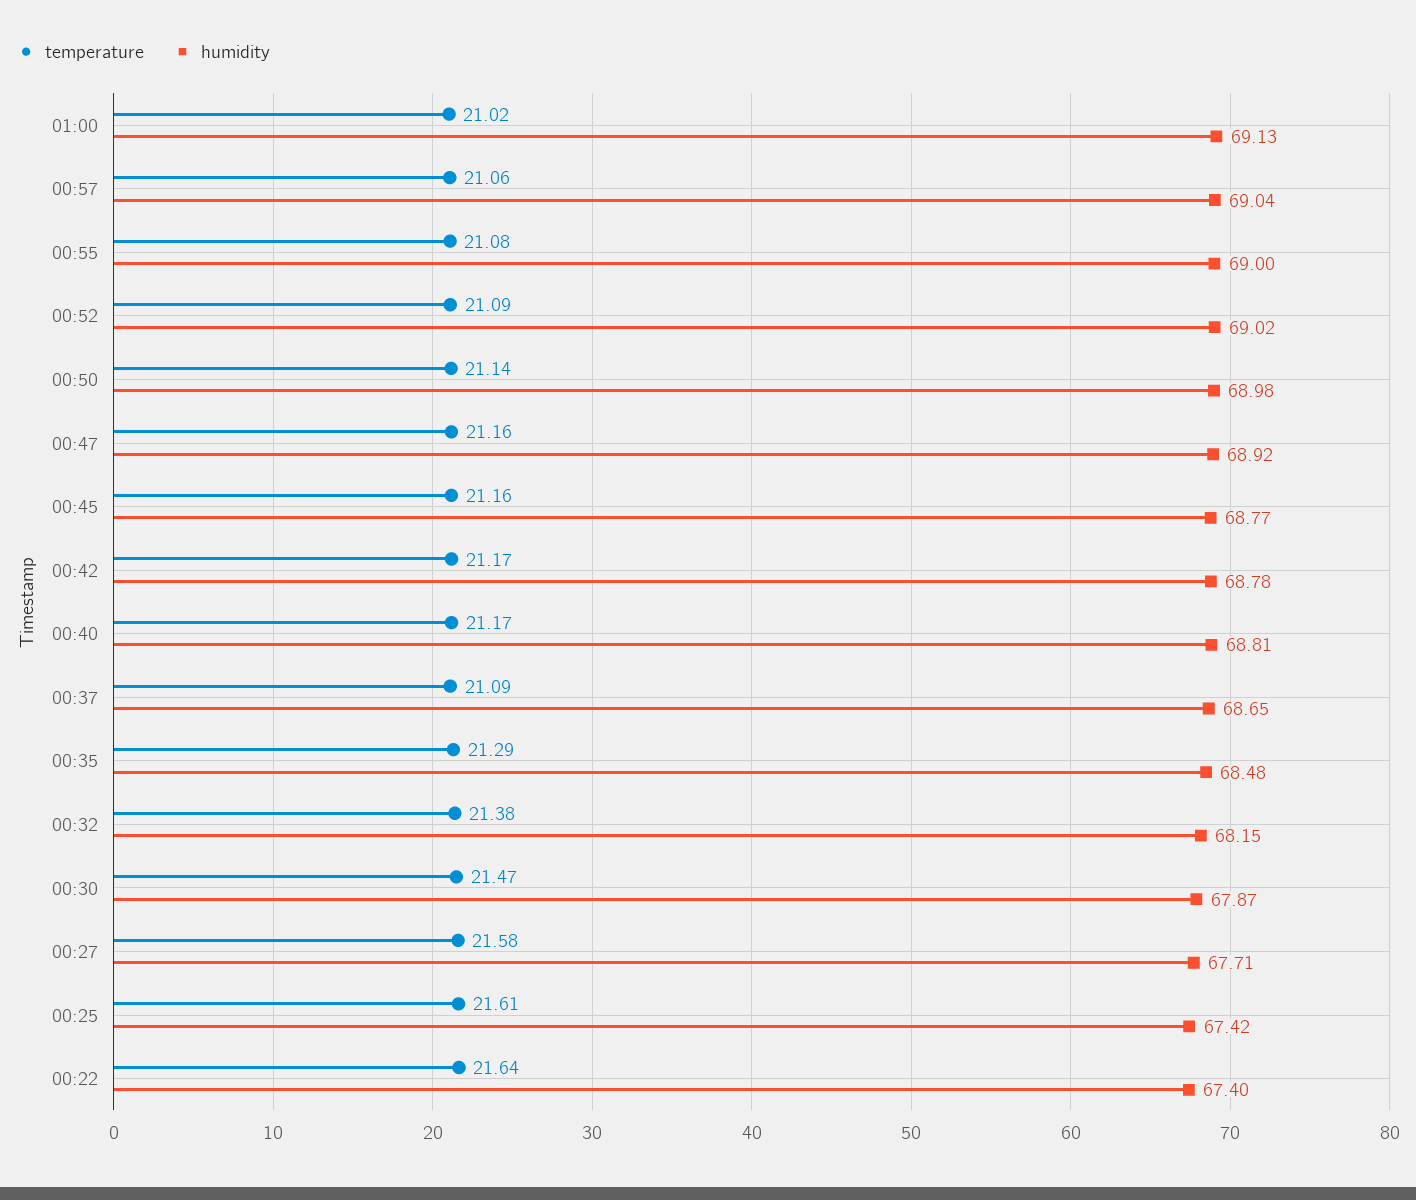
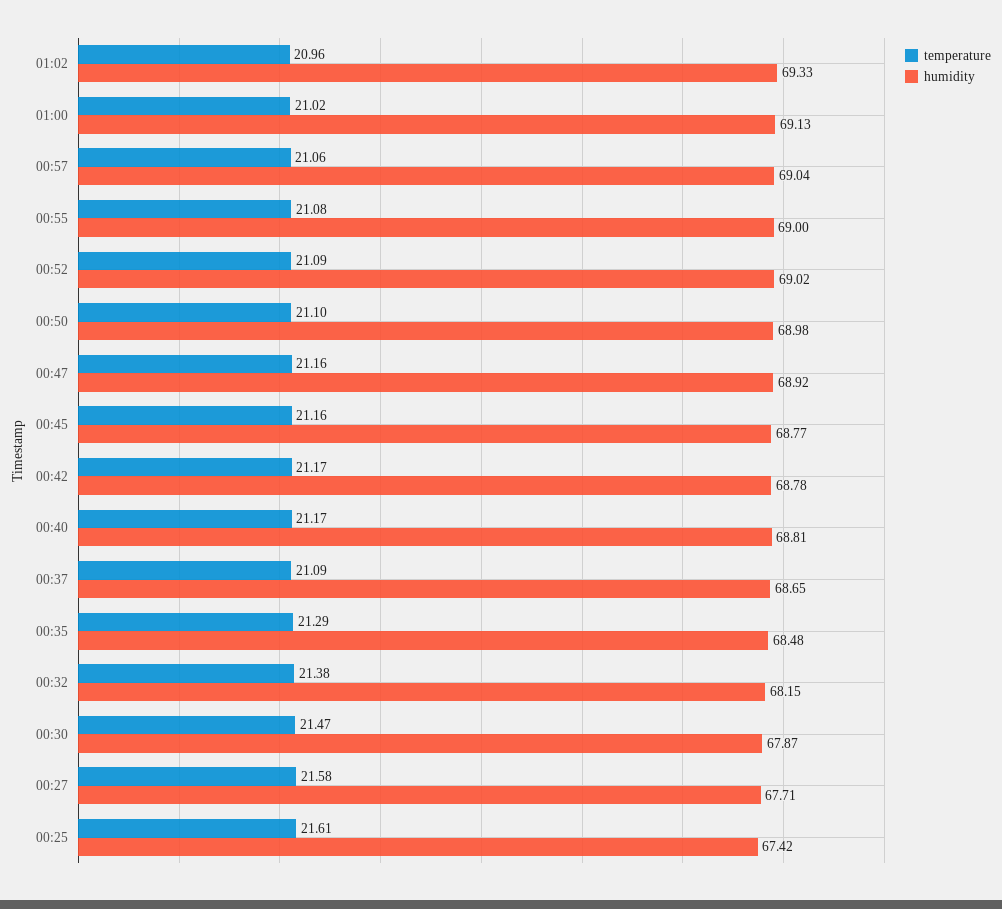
temperature, 00:50: 21.14 -> 21.1
temperature, 00:22: 21.64 -> none
humidity, 00:22: 67.4 -> none
temperature, 01:02: none -> 20.96
humidity, 01:02: none -> 69.33

